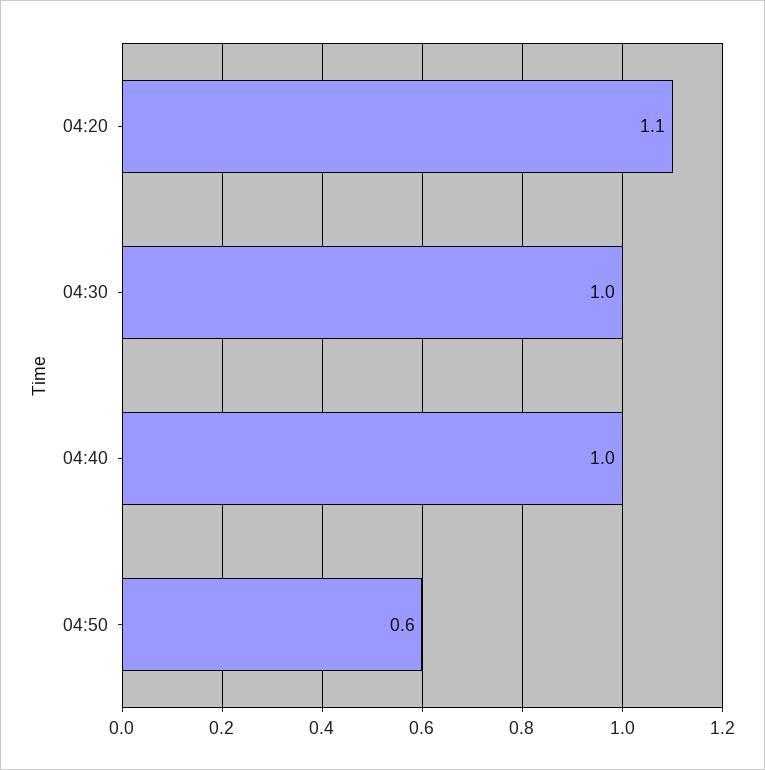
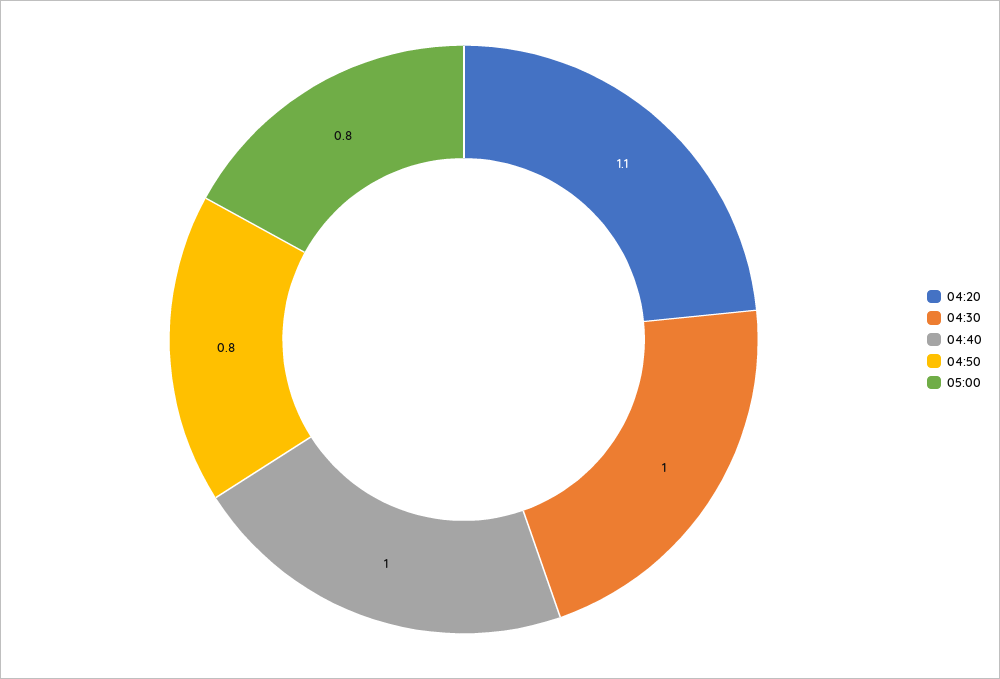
04:50: 0.6 -> 0.8
05:00: none -> 0.8

